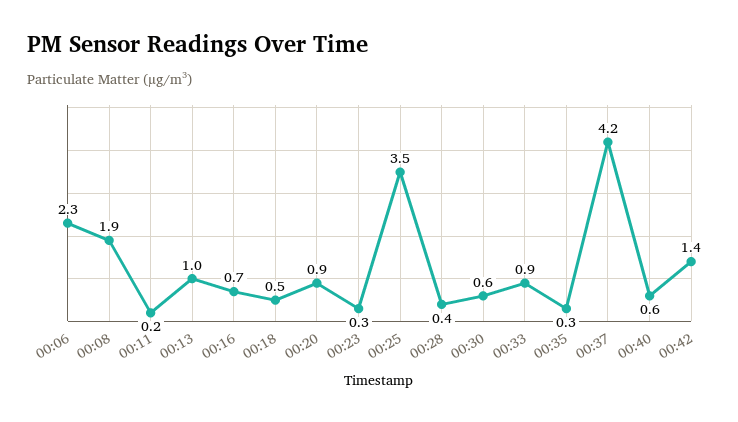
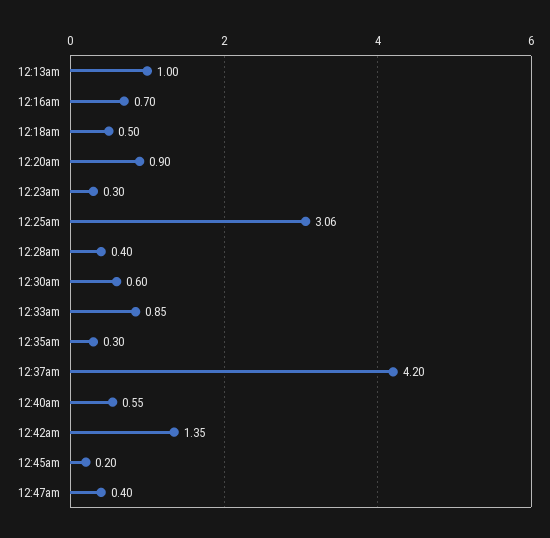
00:06: 2.3 -> none
00:08: 1.9 -> none
00:11: 0.2 -> none
00:25: 3.5 -> 3.06
12:45am: none -> 0.2
12:47am: none -> 0.4

